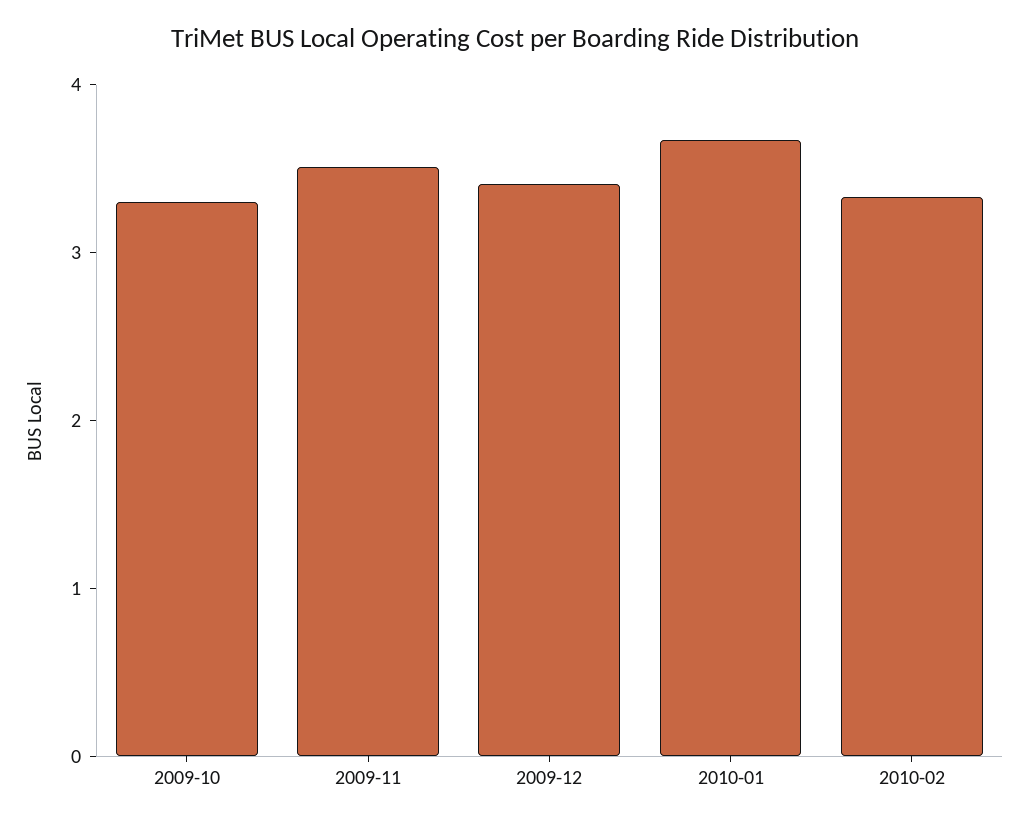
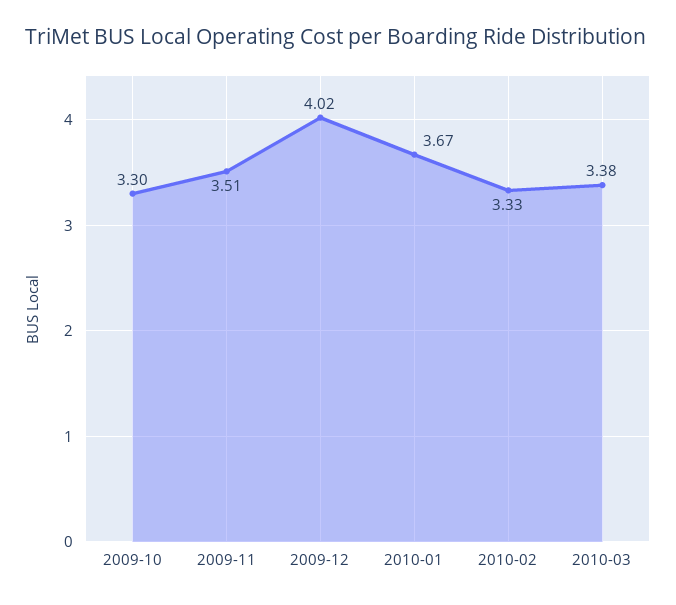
2009-12: 3.4 -> 4.02
2010-03: none -> 3.38

